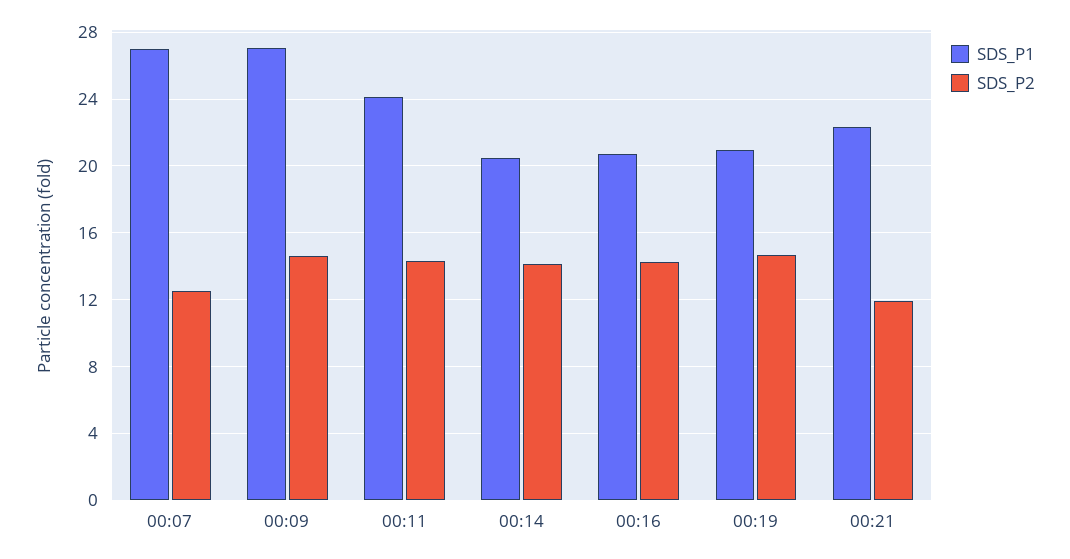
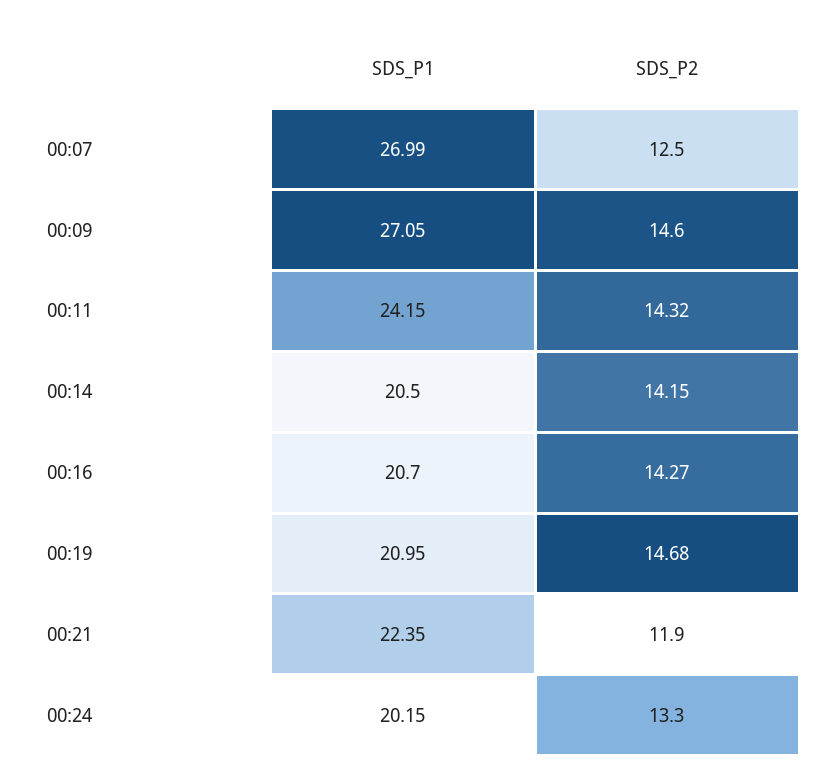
SDS_P1, 00:24: none -> 20.15
SDS_P2, 00:24: none -> 13.3

